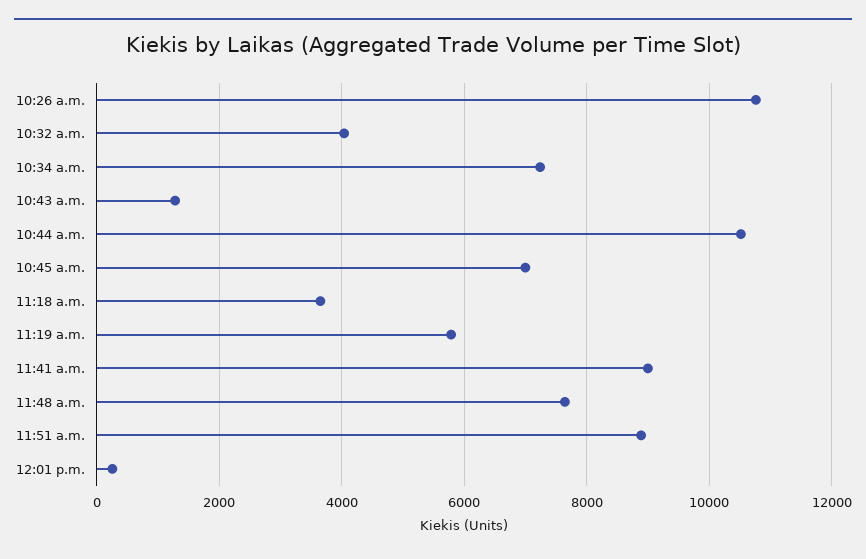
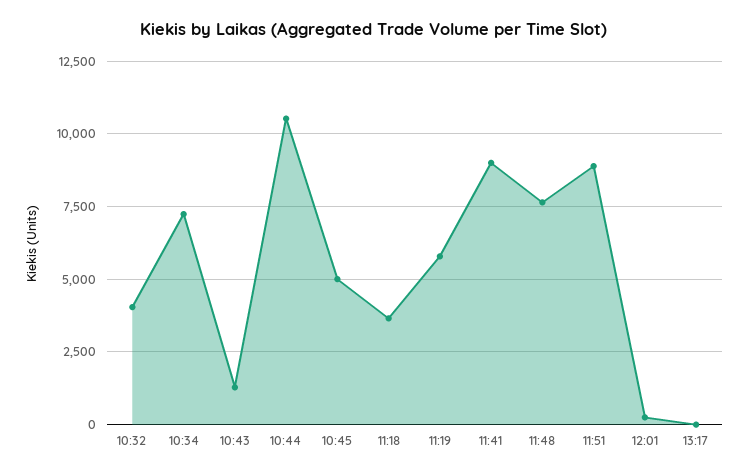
10:26 a.m.: 10800 -> none
10:45 a.m.: 7000 -> 5000
13:17: none -> 0

